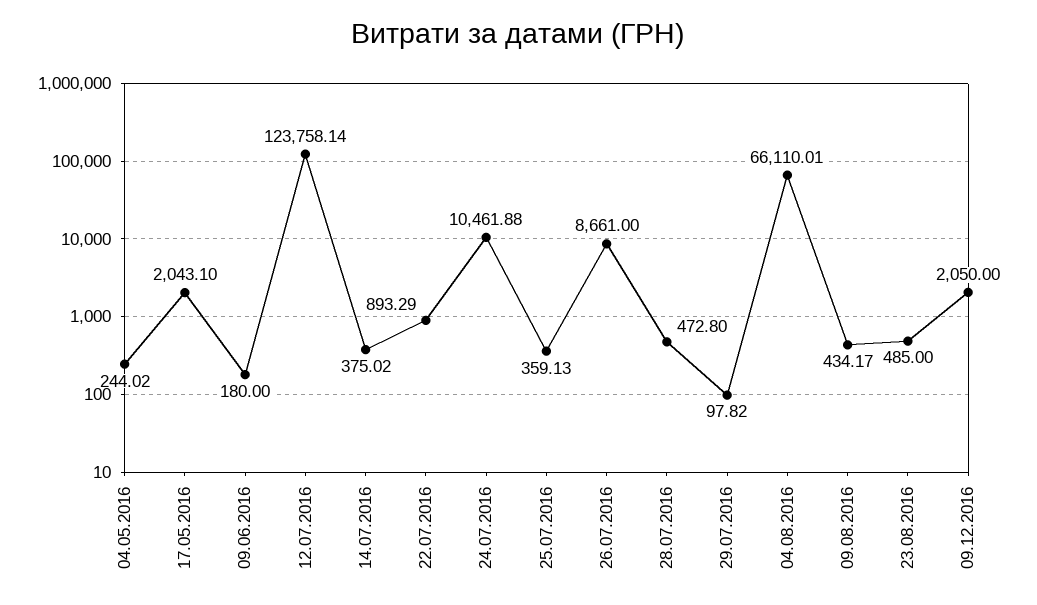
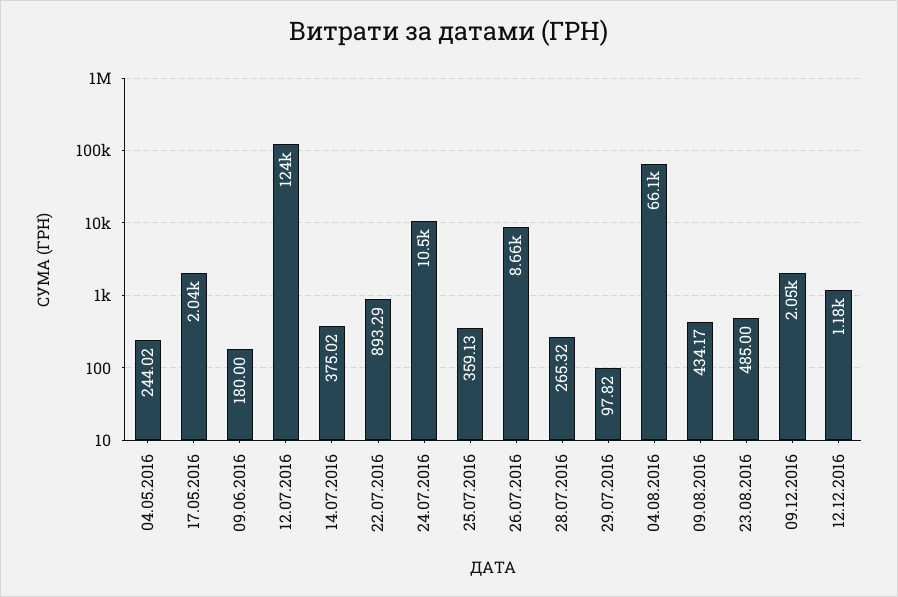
28.07.2016: 472.8 -> 265.32
12.12.2016: none -> 1180

